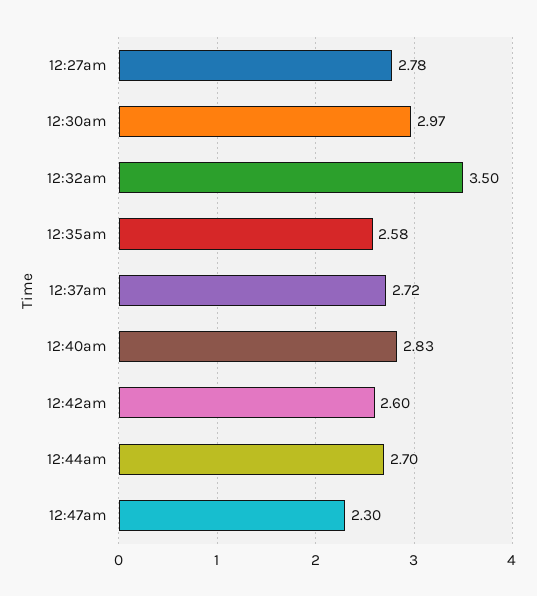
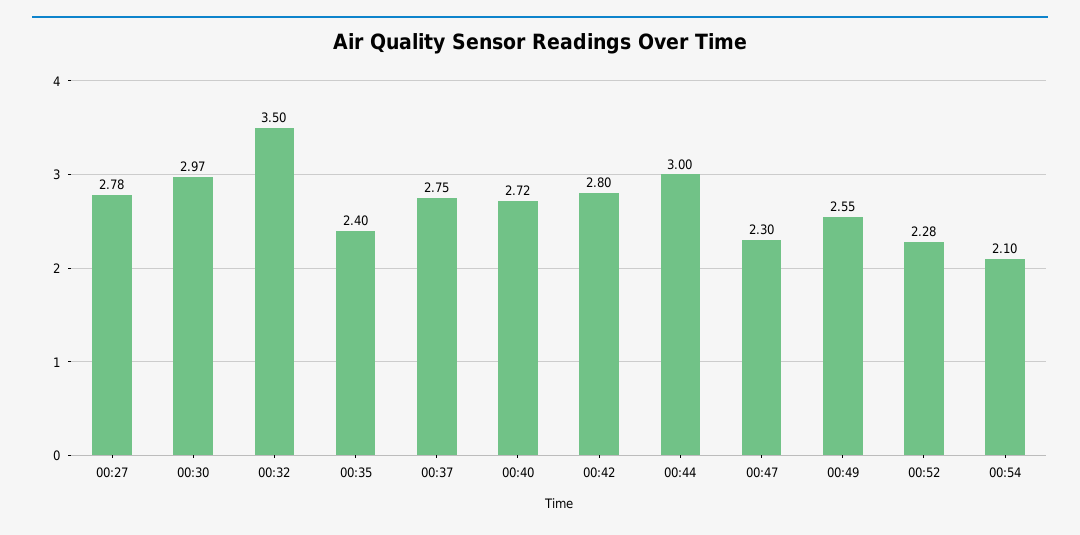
12:35am: 2.58 -> 2.4
12:37am: 2.72 -> 2.75
12:40am: 2.83 -> 2.72
12:42am: 2.6 -> 2.8
12:44am: 2.7 -> 3
00:49: none -> 2.55
00:52: none -> 2.28
00:54: none -> 2.1

